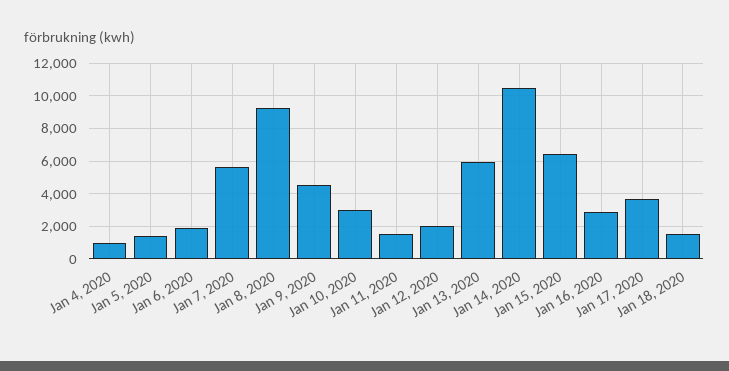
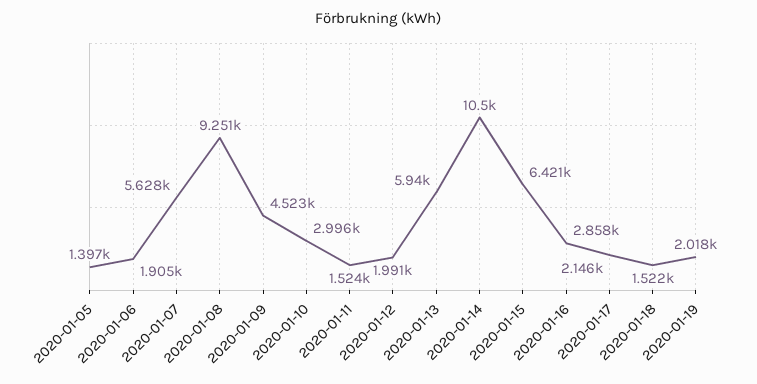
Jan 4, 2020: 1000 -> none
Jan 17, 2020: 3500 -> 2146
2020-01-19: none -> 2018

